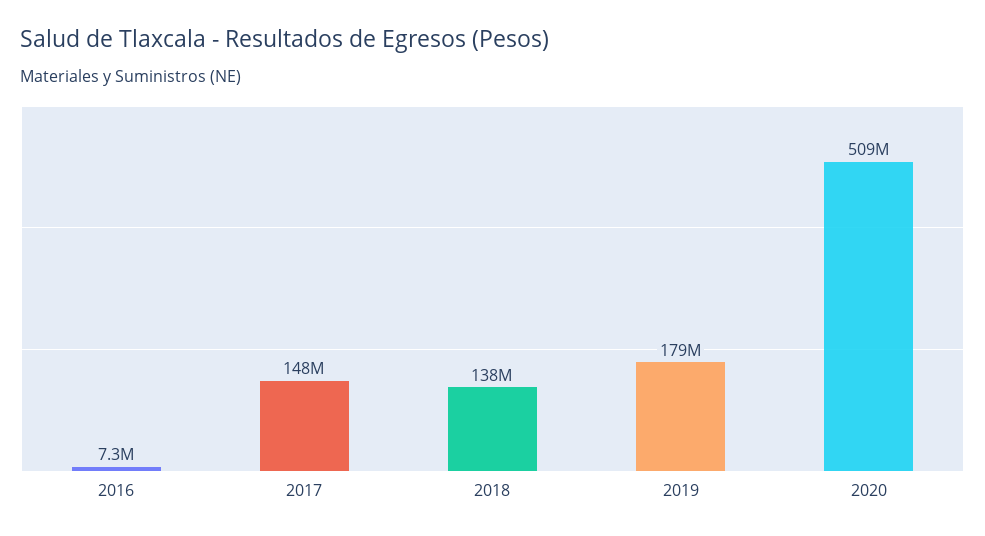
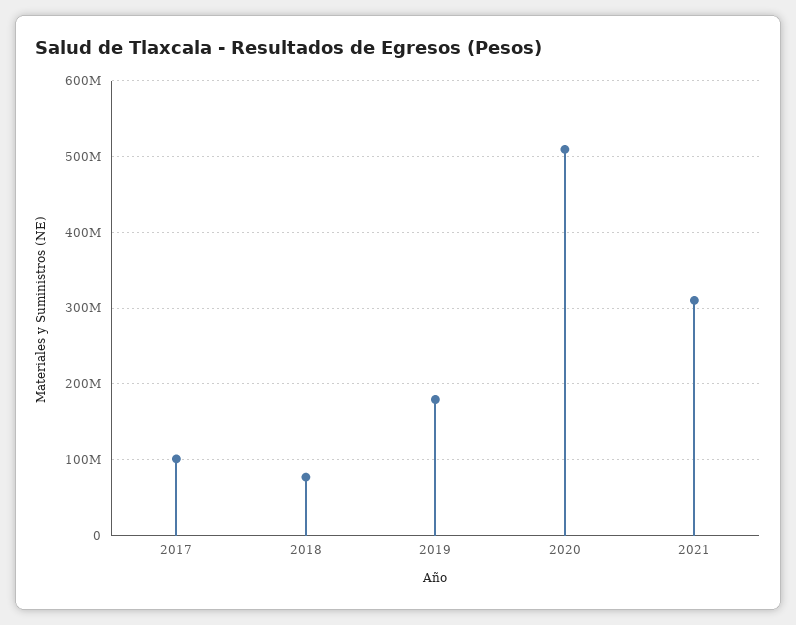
2016: 7300000 -> none
2017: 148000000 -> 100000000
2018: 138000000 -> 80000000
2021: none -> 310000000

